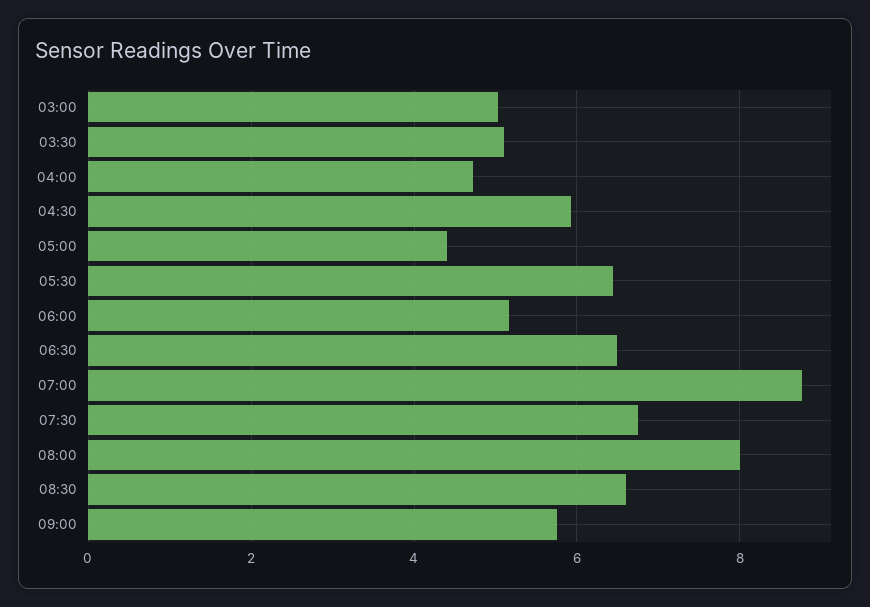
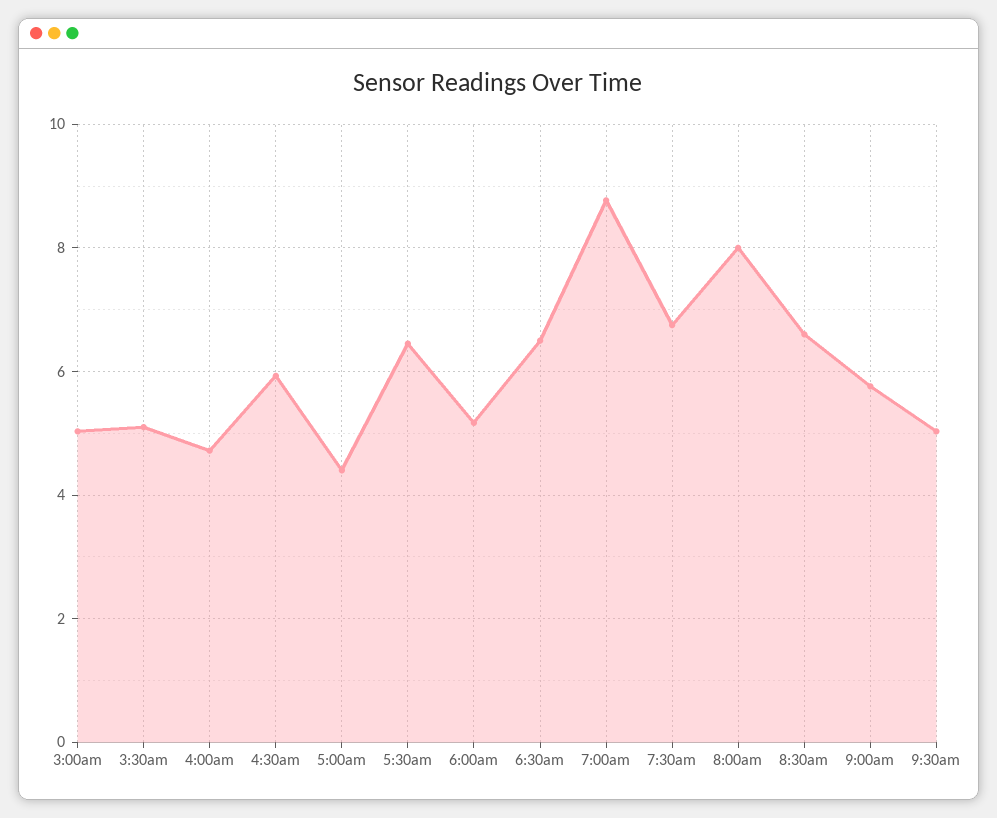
9:30am: none -> 5

